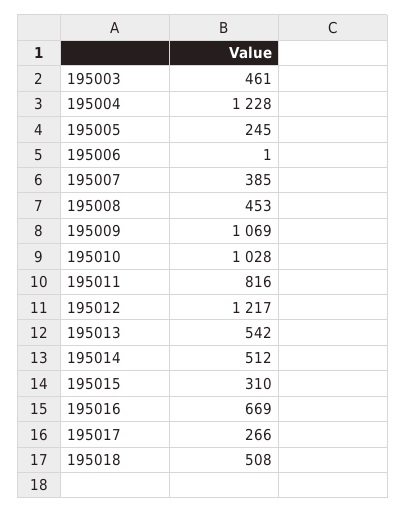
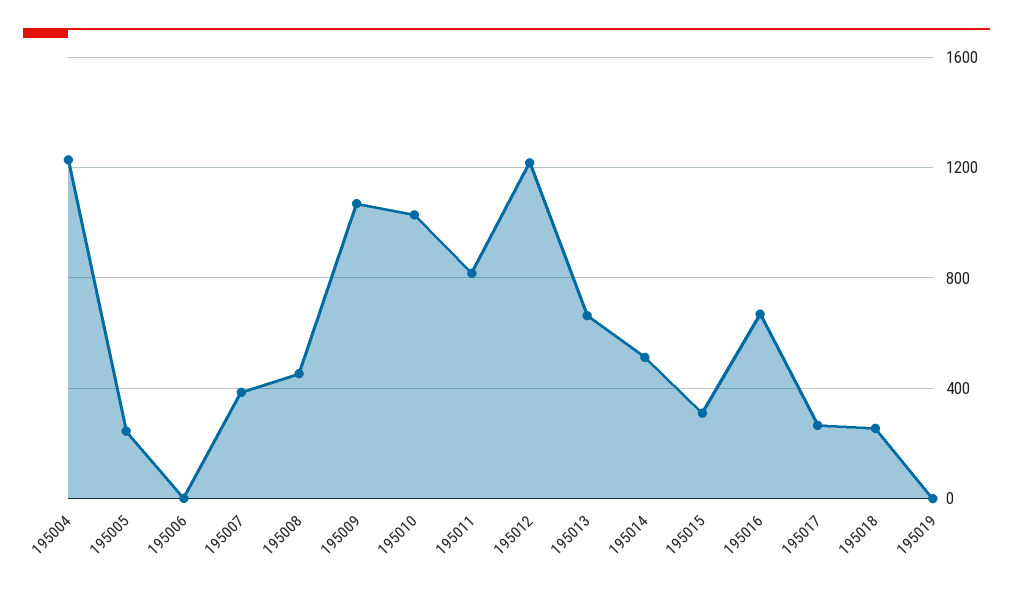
195003: 461 -> none
195013: 542 -> 650
195018: 508 -> 250
195019: none -> 0

